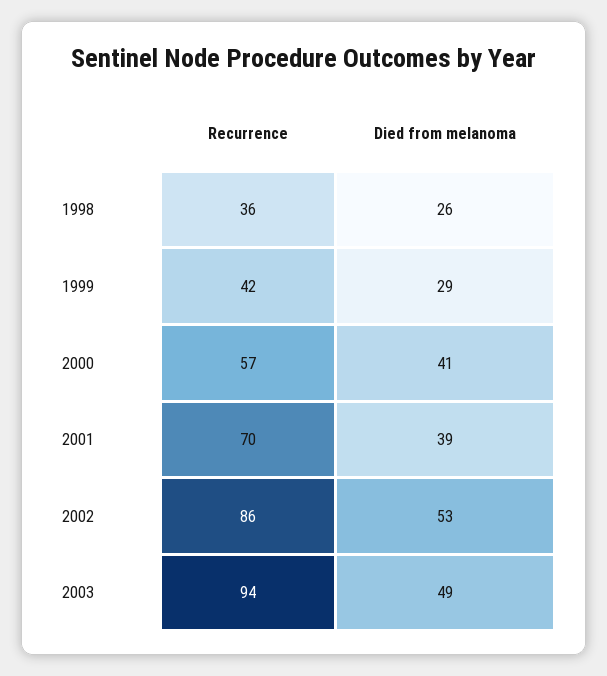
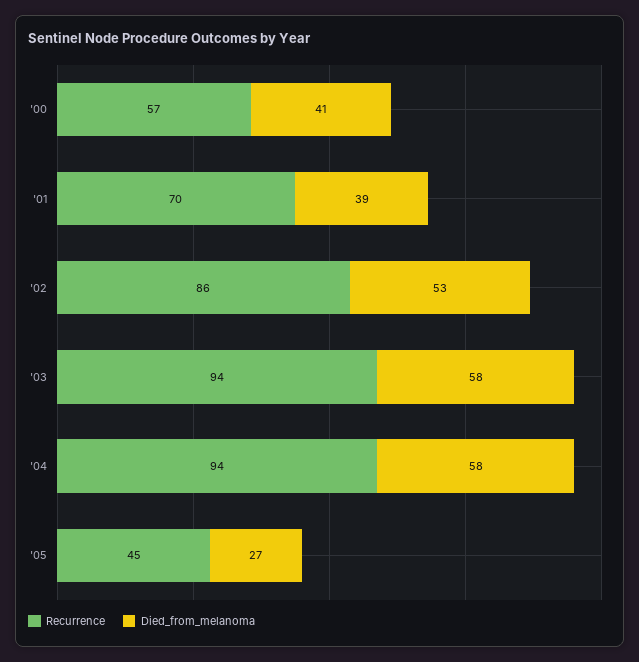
Recurrence, 1998: 36 -> none
Died from melanoma, 1998: 26 -> none
Recurrence, 1999: 42 -> none
Died from melanoma, 1999: 29 -> none
Died from melanoma, 2003: 49 -> 58
Recurrence, '04: none -> 94
Died from melanoma, '04: none -> 58
Recurrence, '05: none -> 45
Died from melanoma, '05: none -> 27

